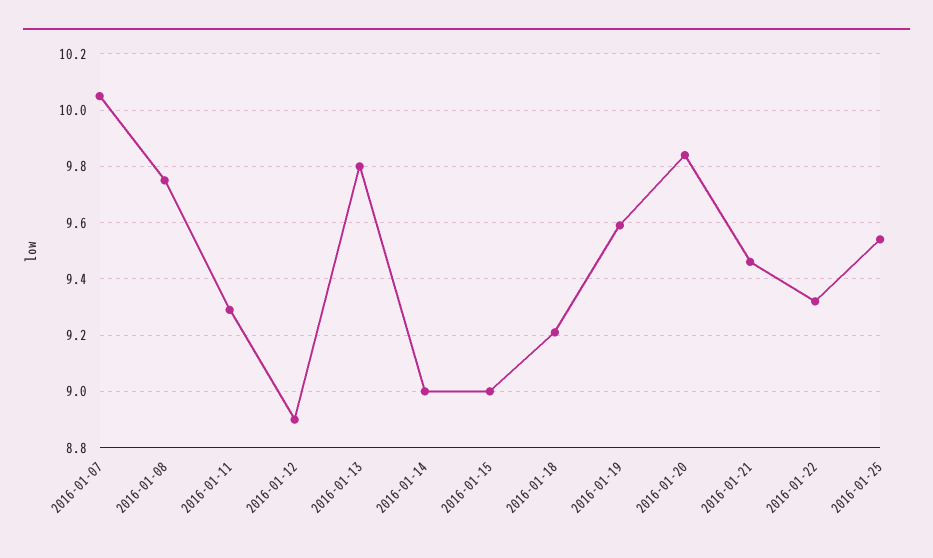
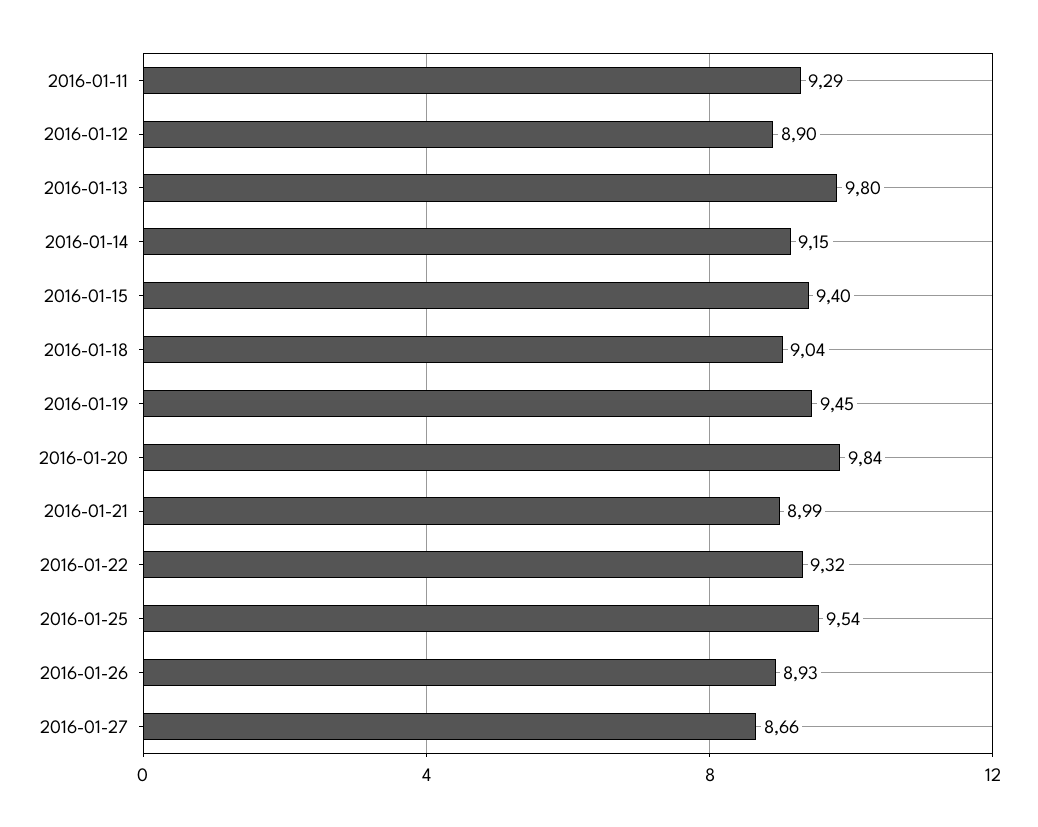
2016-01-07: 10.05 -> none
2016-01-08: 9.75 -> none
2016-01-14: 9 -> 9.15
2016-01-15: 9 -> 9.4
2016-01-18: 9.2 -> 9.04
2016-01-19: 9.6 -> 9.45
2016-01-21: 9.45 -> 8.99
2016-01-26: none -> 8.93
2016-01-27: none -> 8.66

